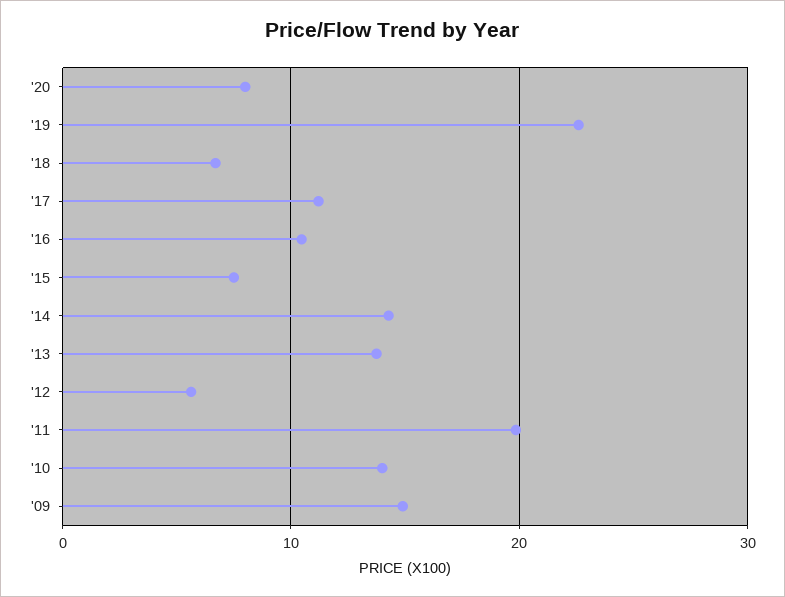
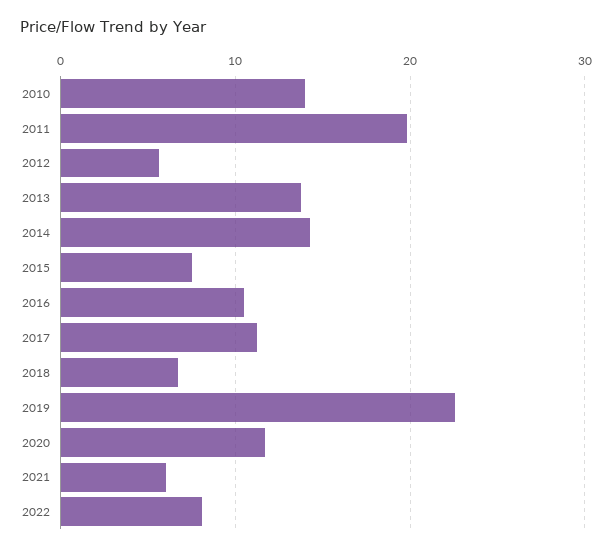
'20: 8 -> 12
'09: 15 -> none
2021: none -> 6
2022: none -> 8

